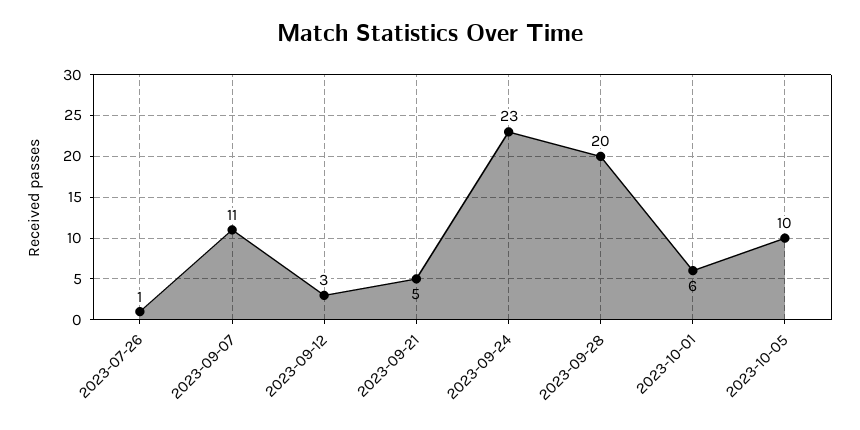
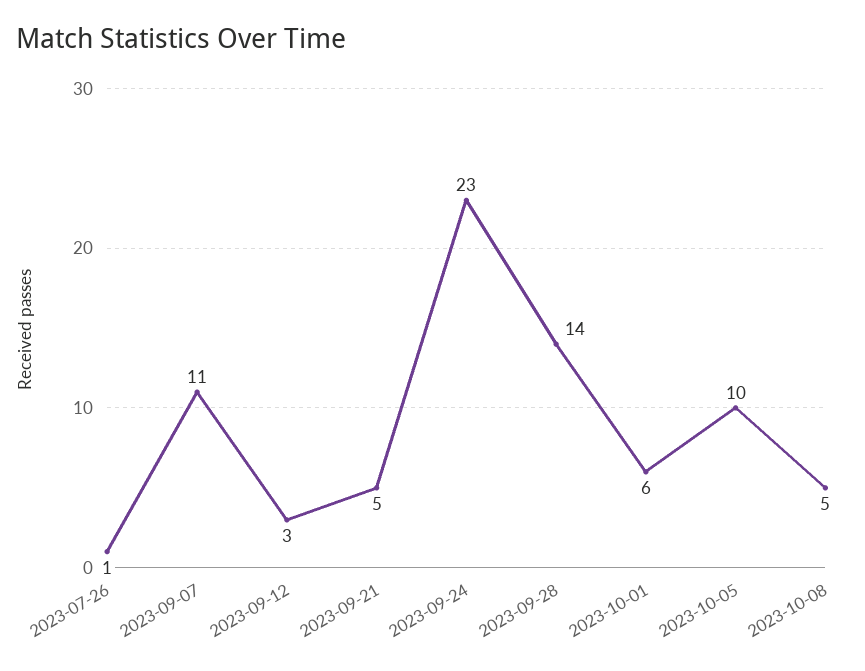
2023-09-28: 20 -> 14
2023-10-08: none -> 5

